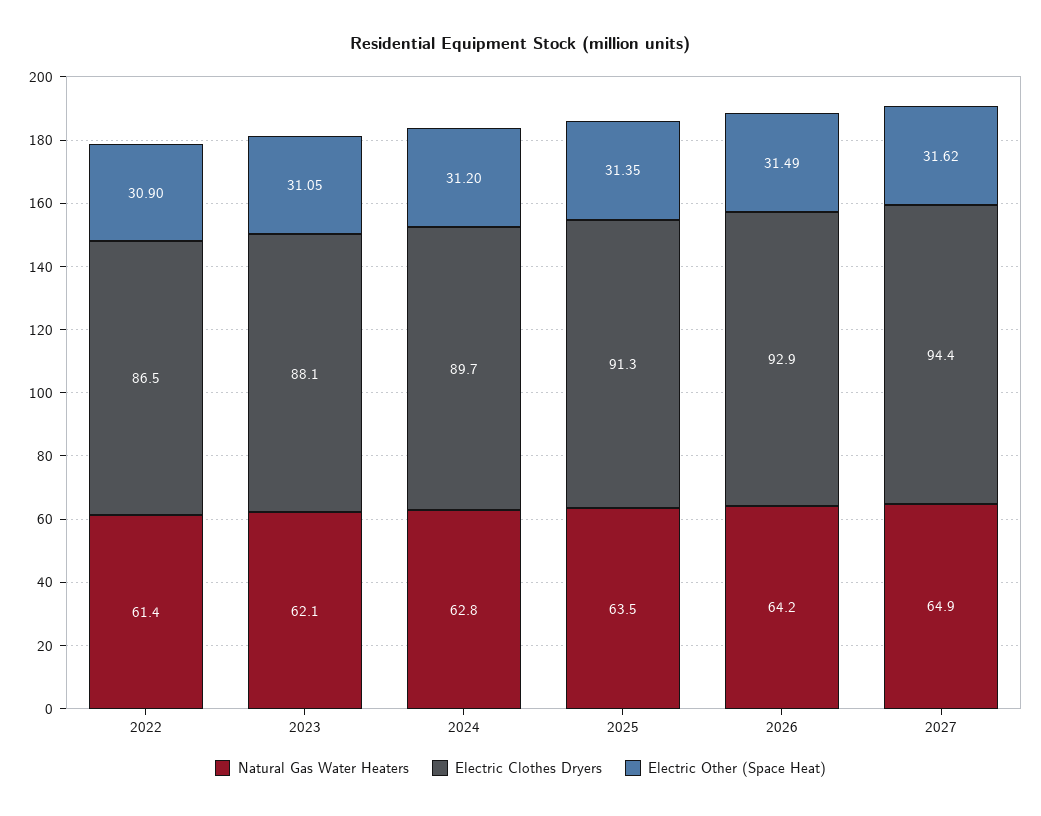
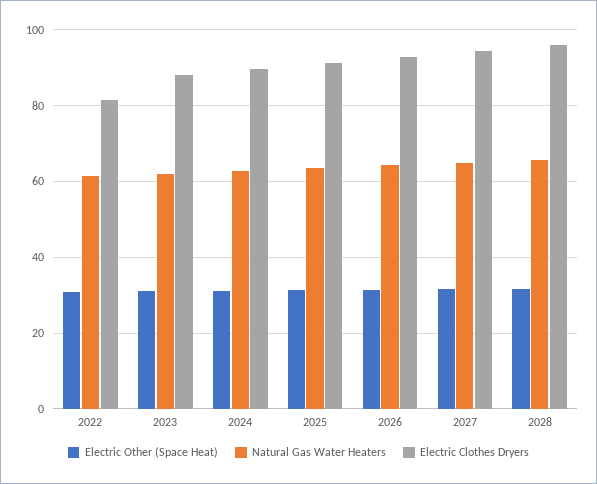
Electric Clothes Dryers, 2022: 86.5 -> 82
Electric Other (Space Heat), 2028: none -> 32
Natural Gas Water Heaters, 2028: none -> 66
Electric Clothes Dryers, 2028: none -> 96

